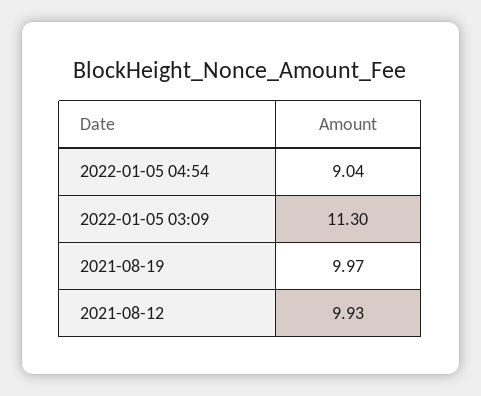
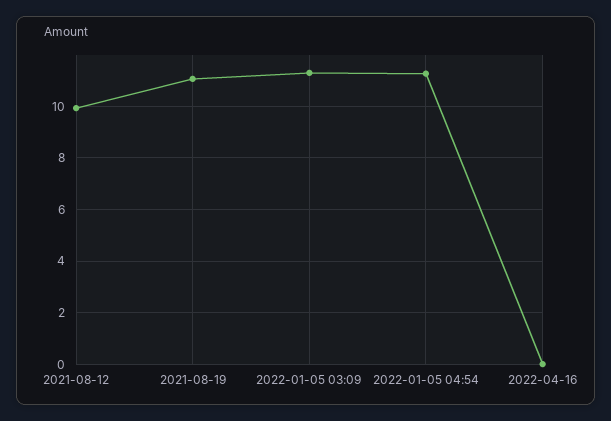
2022-01-05 04:54: 9.04 -> 11.25
2021-08-19: 9.97 -> 11
2022-04-16: none -> 0

